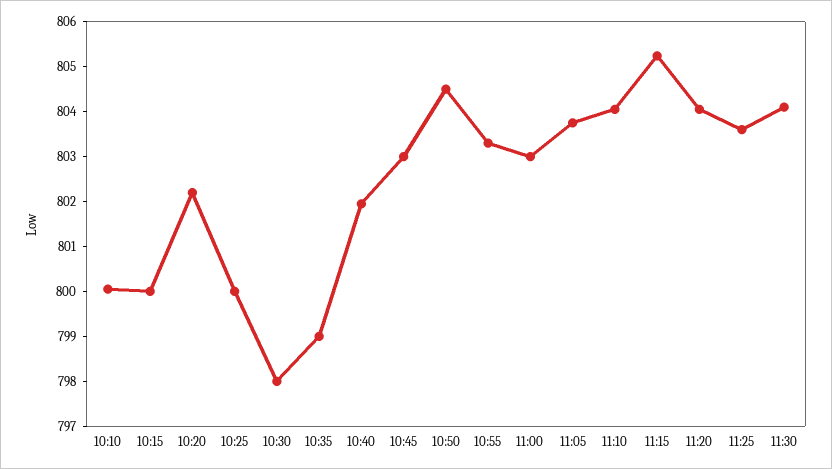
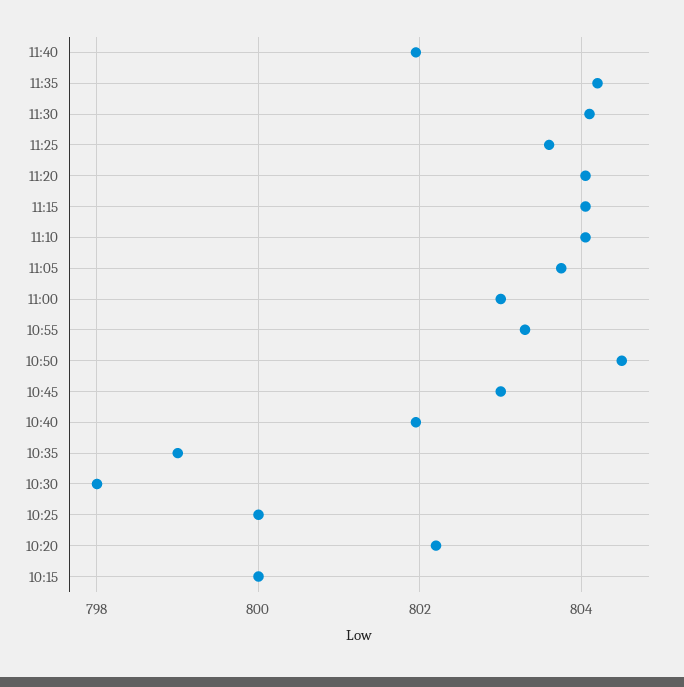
10:10: 800 -> none
11:15: 805.2 -> 804
11:40: none -> 802
11:35: none -> 804.2

